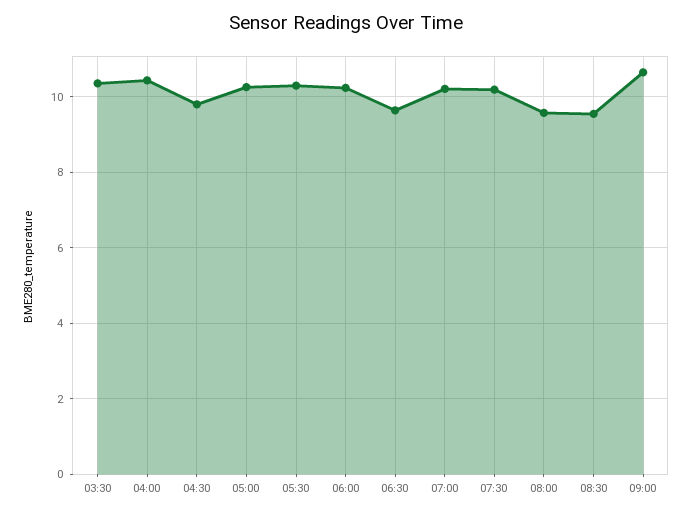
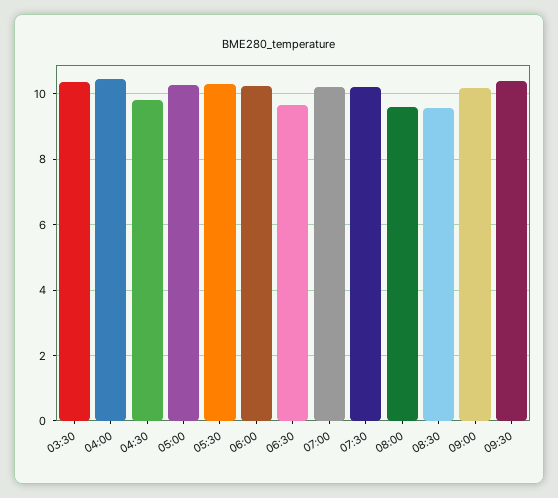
09:00: 10.6 -> 10.2
09:30: none -> 10.4

